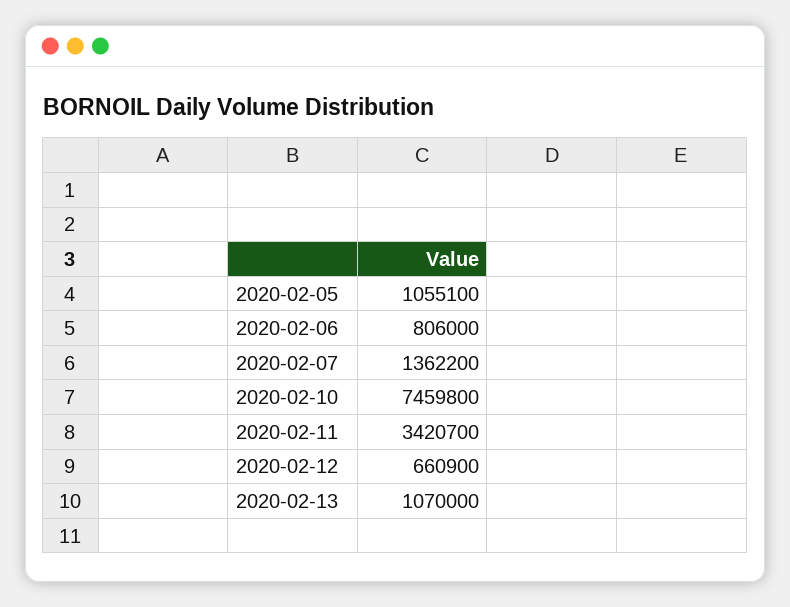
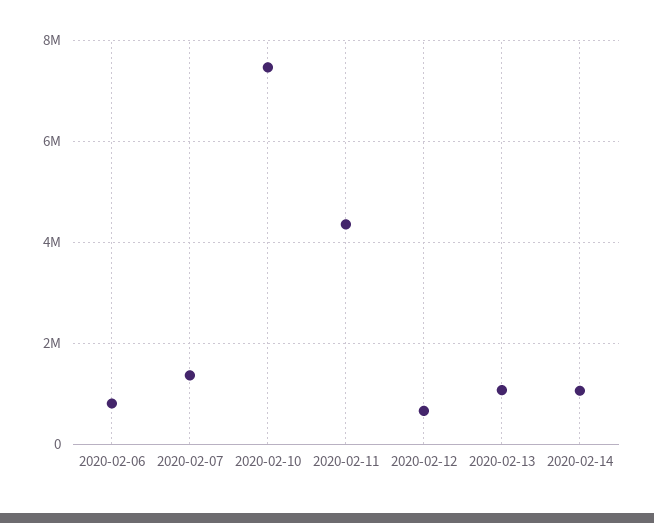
2020-02-05: 1055100 -> none
2020-02-11: 3420700 -> 4400000
2020-02-14: none -> 1000000

